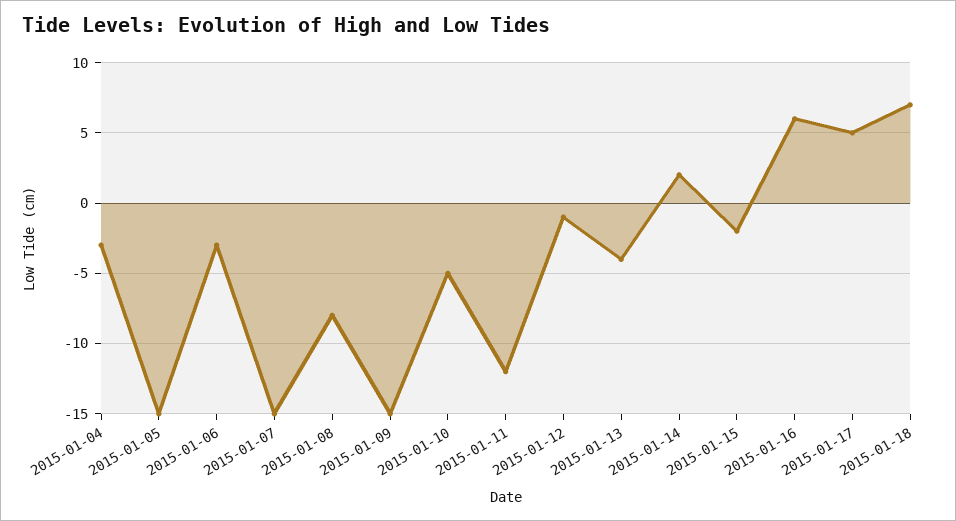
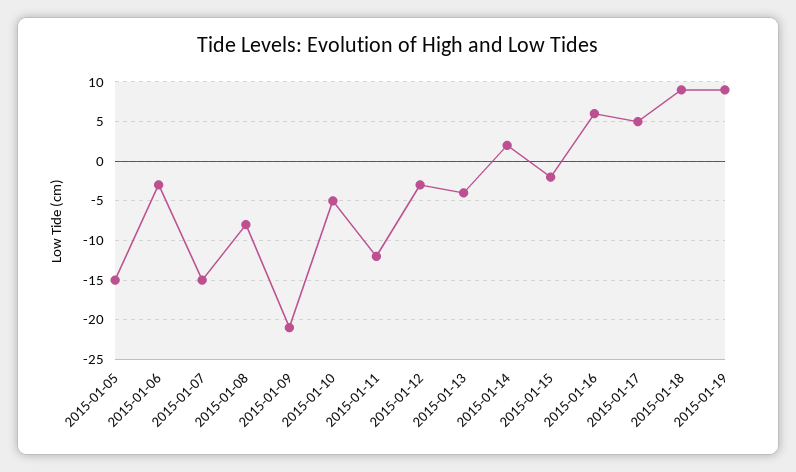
2015-01-04: -3 -> none
2015-01-09: -15 -> -21
2015-01-12: -1 -> -3
2015-01-18: 7 -> 9
2015-01-19: none -> 9

